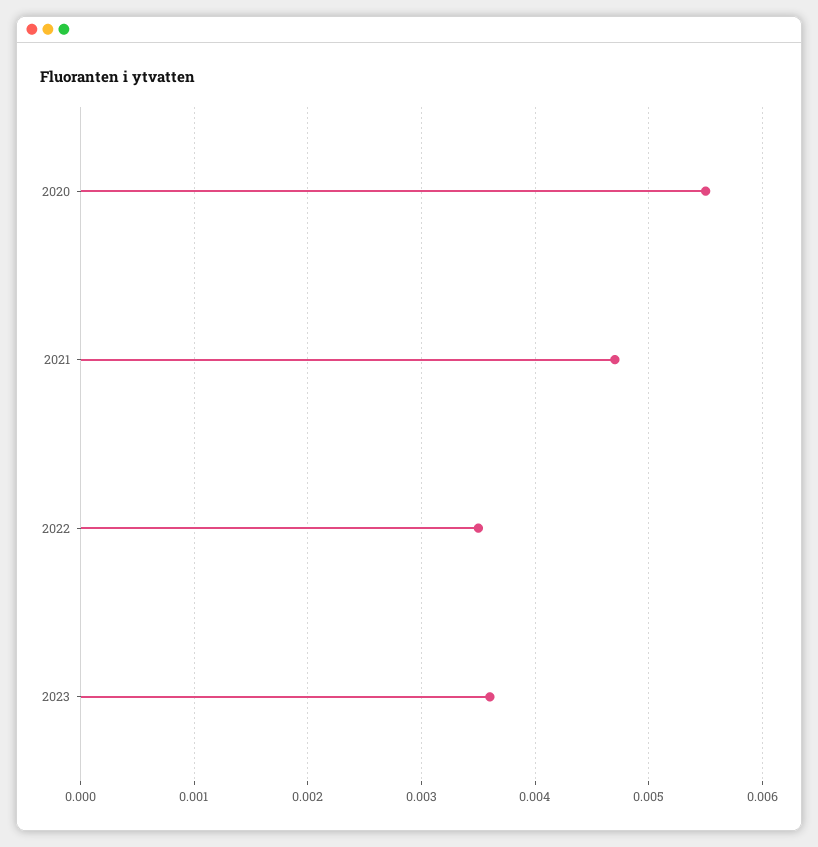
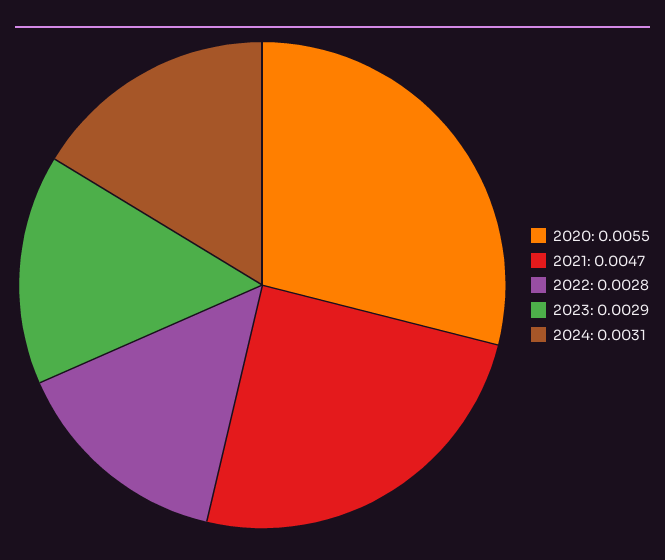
2022: 0.0035 -> 0.0028
2023: 0.0036 -> 0.0029
2024: none -> 0.0031

